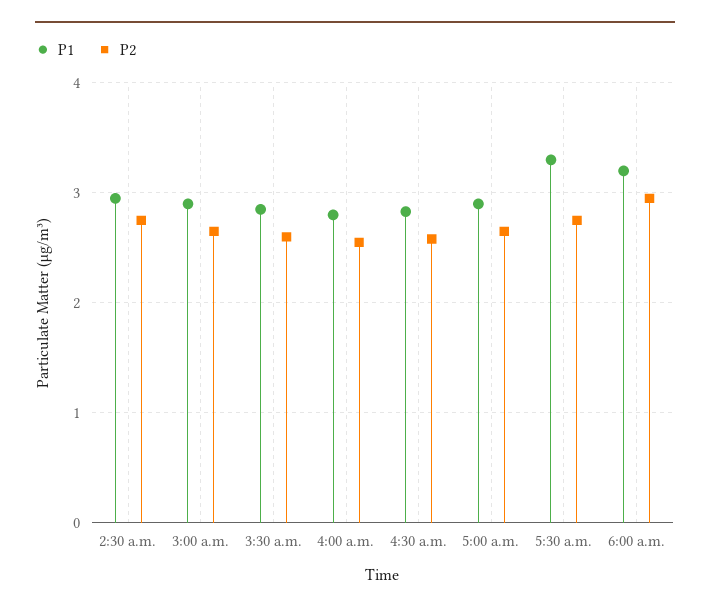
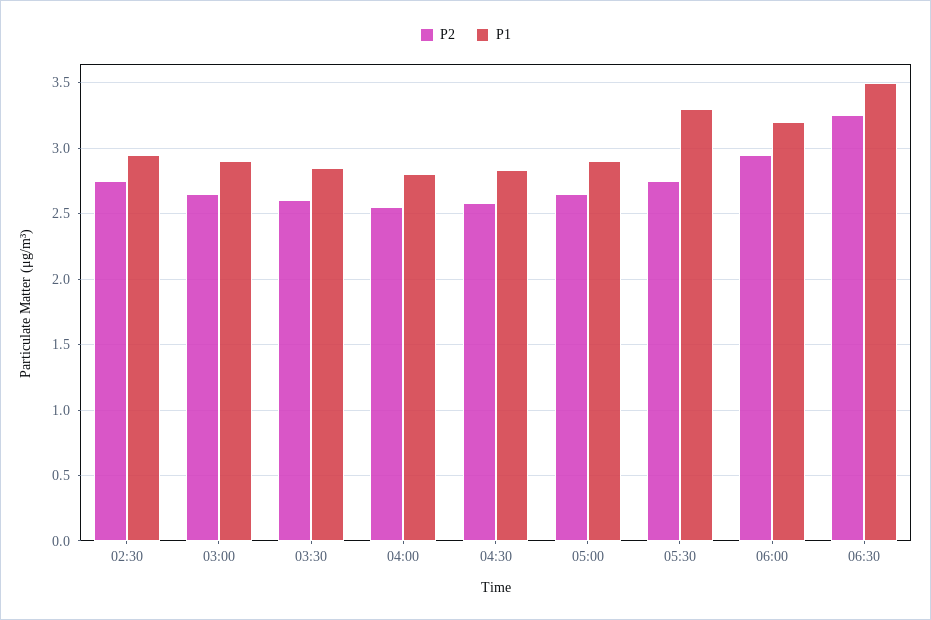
P2, 06:30: none -> 3.25
P1, 06:30: none -> 3.5

